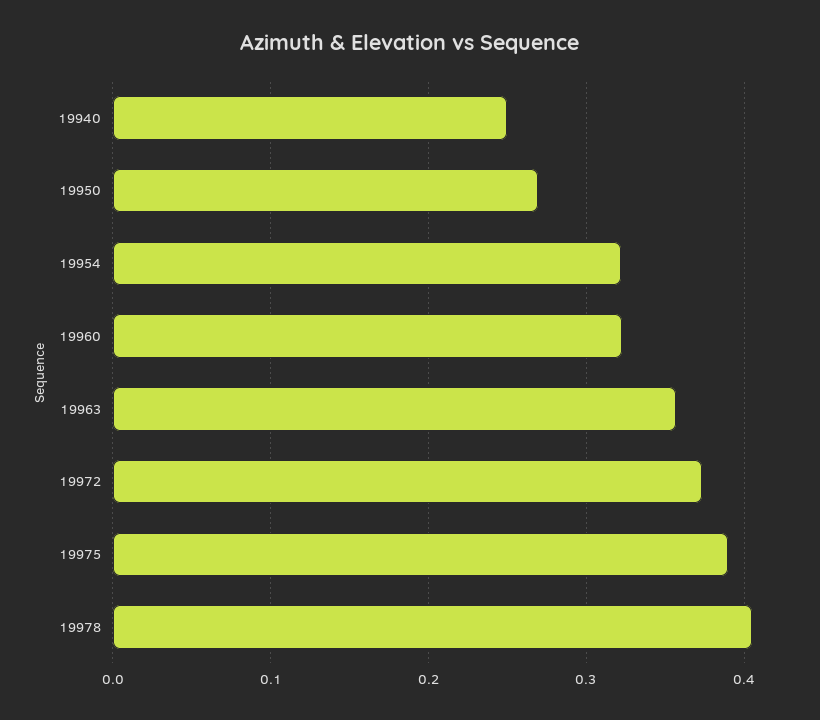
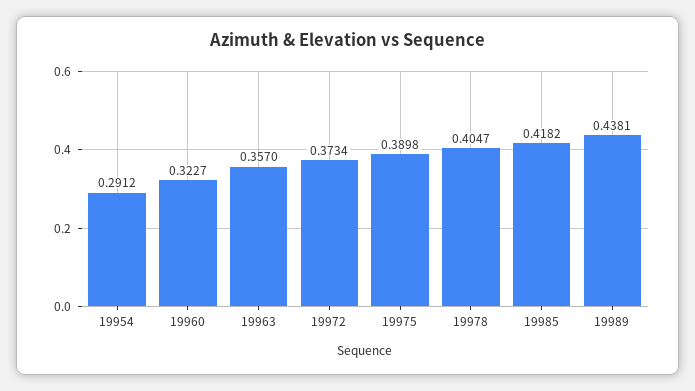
19940: 0.25 -> none
19950: 0.27 -> none
19954: 0.32 -> 0.2912
19985: none -> 0.4182
19989: none -> 0.4381

